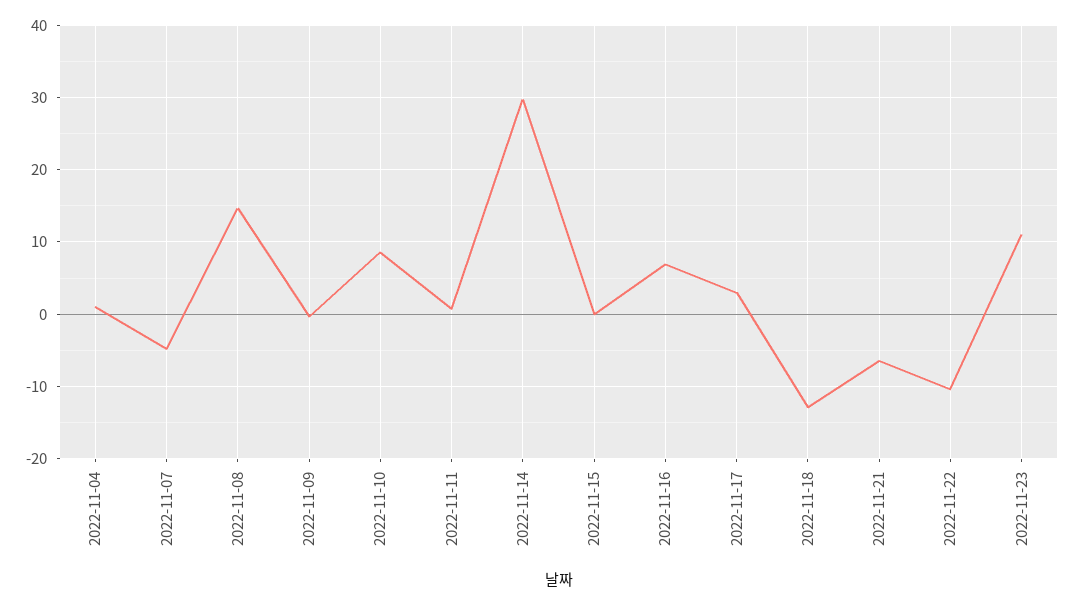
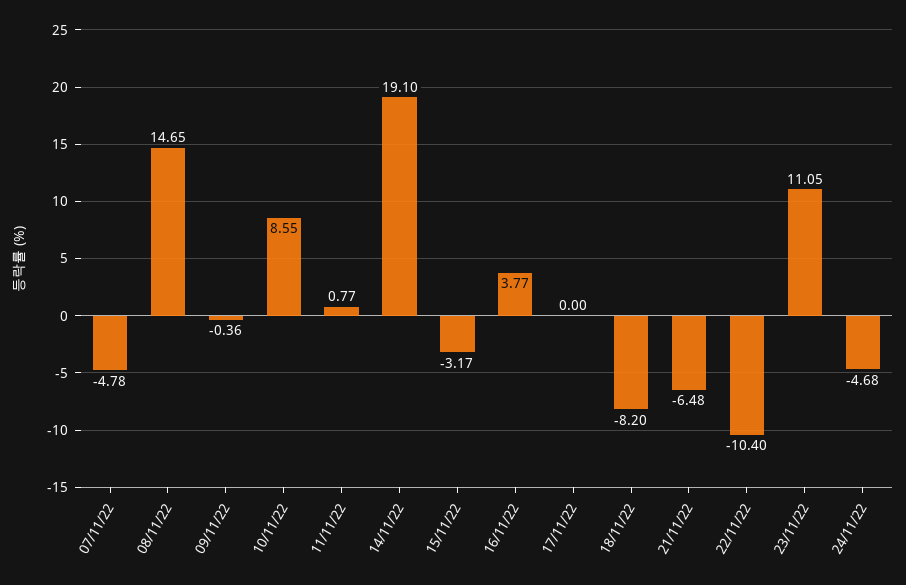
2022-11-04: 1 -> none
2022-11-14: 30 -> 19.1
2022-11-15: 0 -> -3.17
2022-11-16: 7 -> 3.77
2022-11-17: 3 -> 0
2022-11-18: -13 -> -8.2
24/11/22: none -> -4.68

